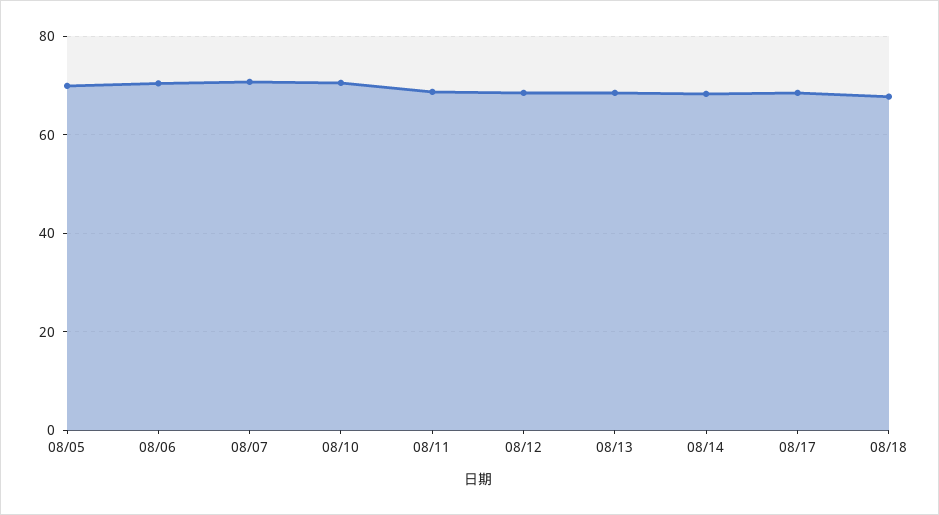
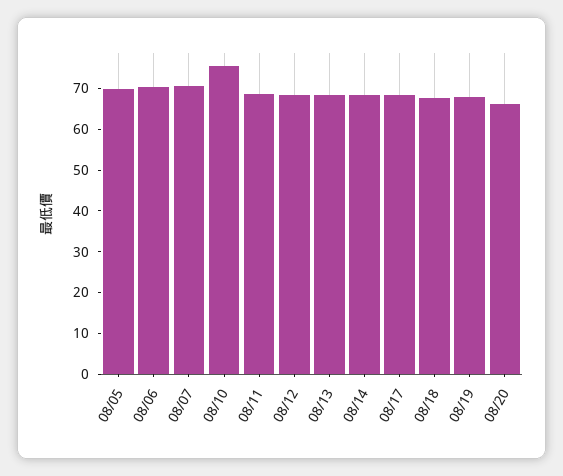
08/10: 70 -> 76
08/19: none -> 68
08/20: none -> 66

